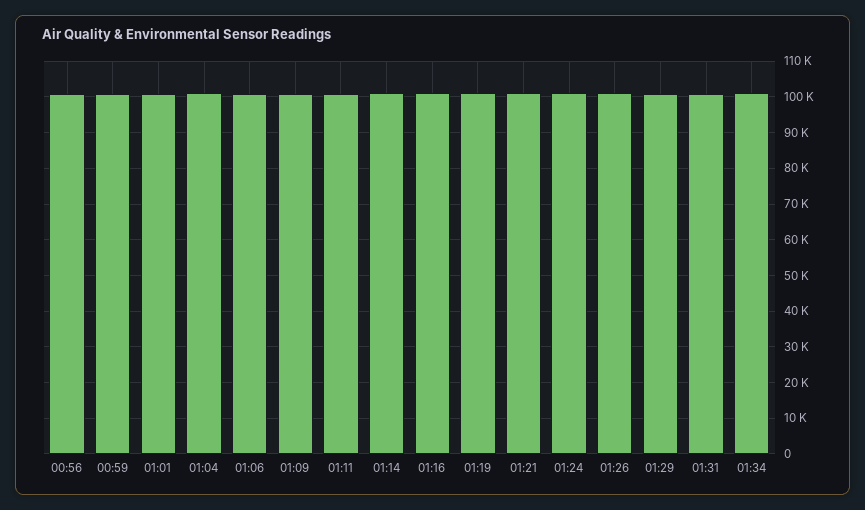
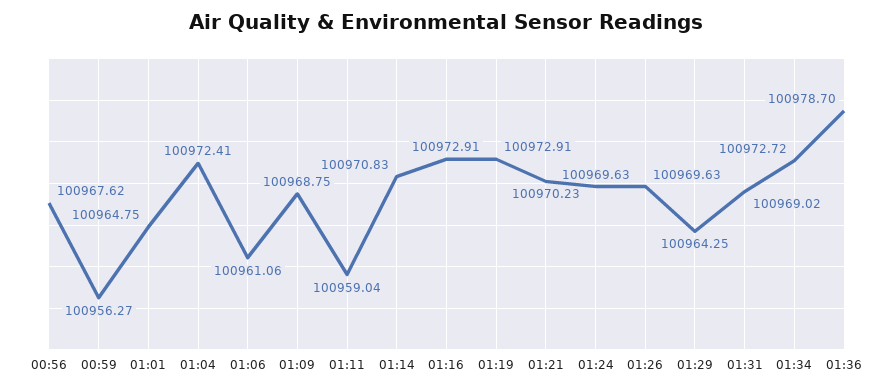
01:36: none -> 100978.7

